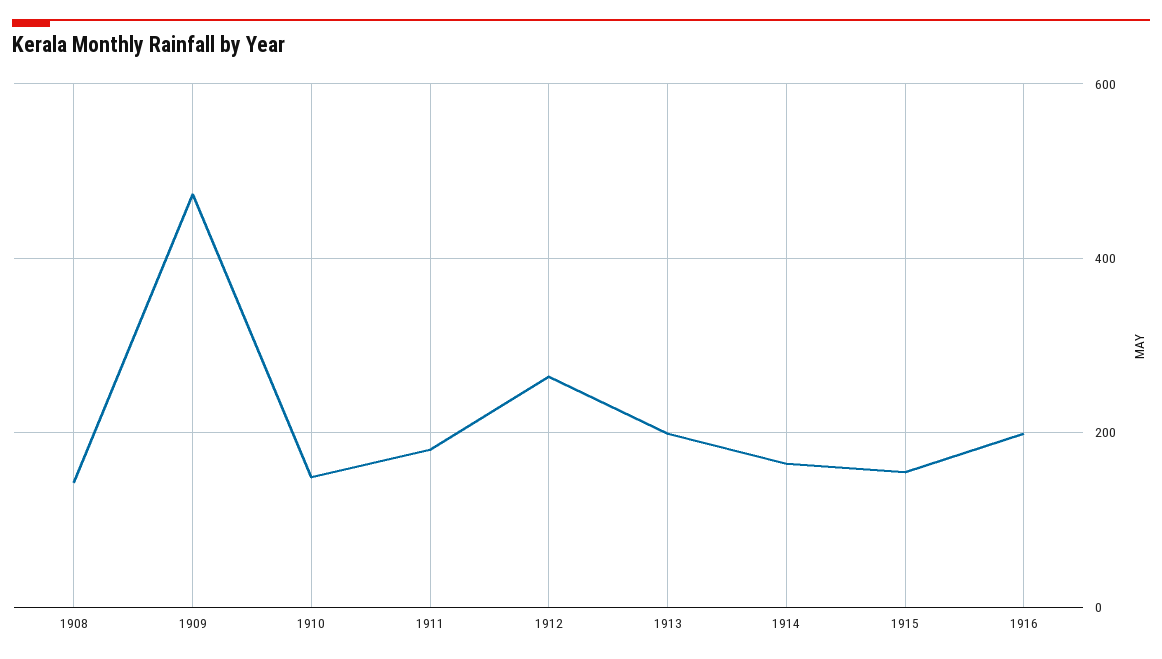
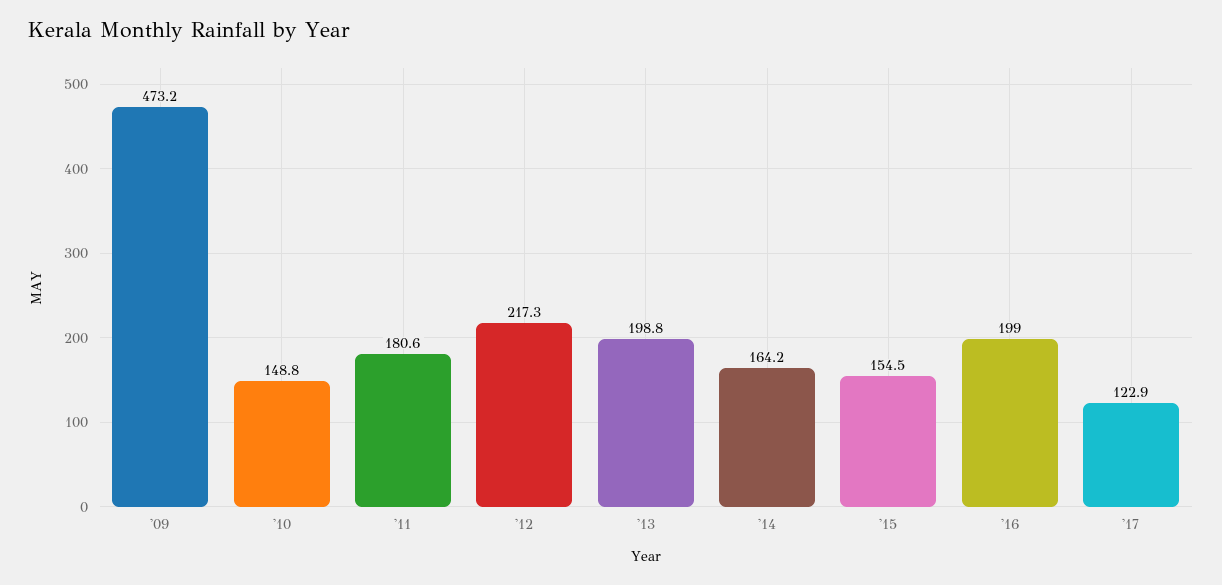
1908: 140 -> none
1912: 260 -> 217.3
'17: none -> 122.9

